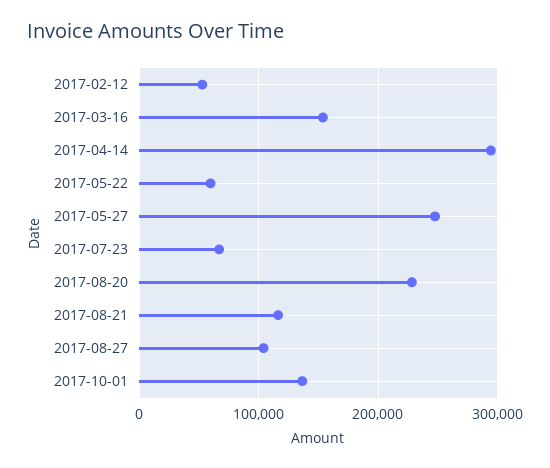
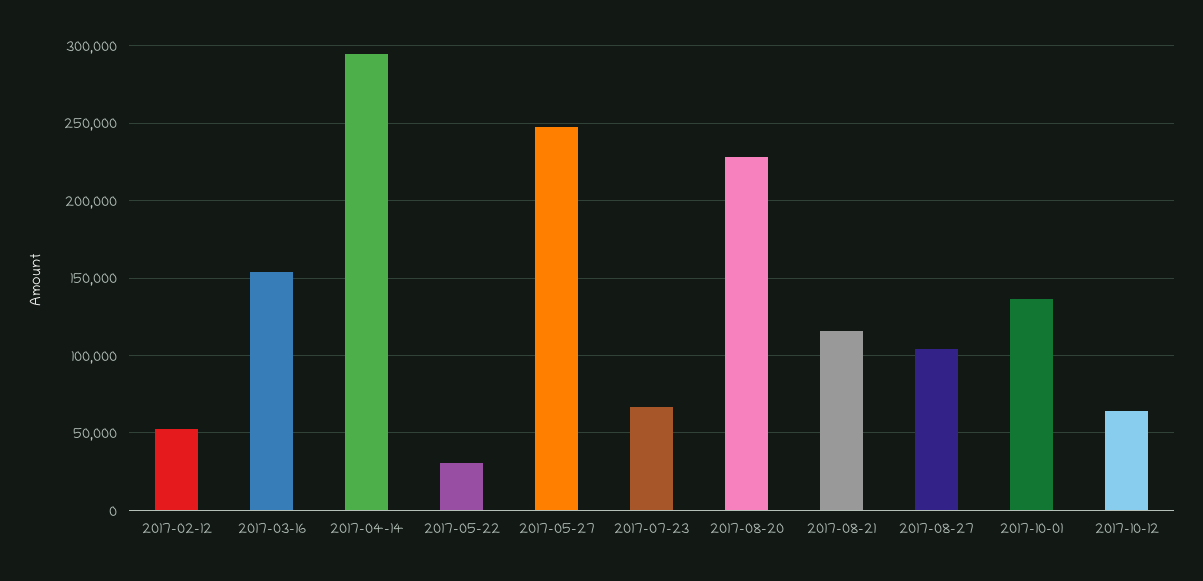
2017-05-22: 60000 -> 30000
2017-10-12: none -> 65000

